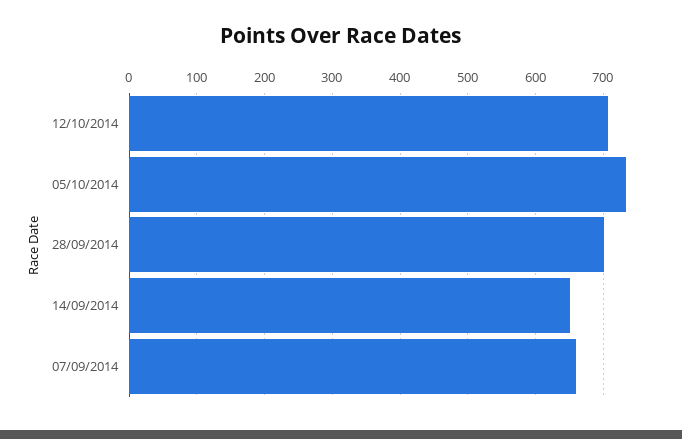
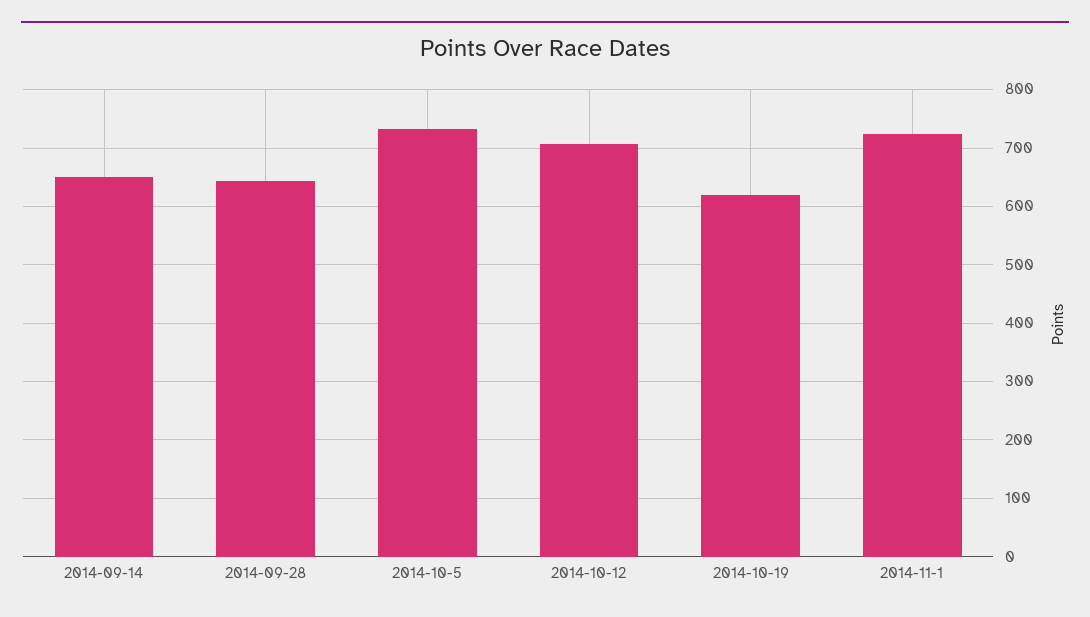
28/09/2014: 700 -> 640
07/09/2014: 660 -> none
2014-10-19: none -> 620
2014-11-1: none -> 720

